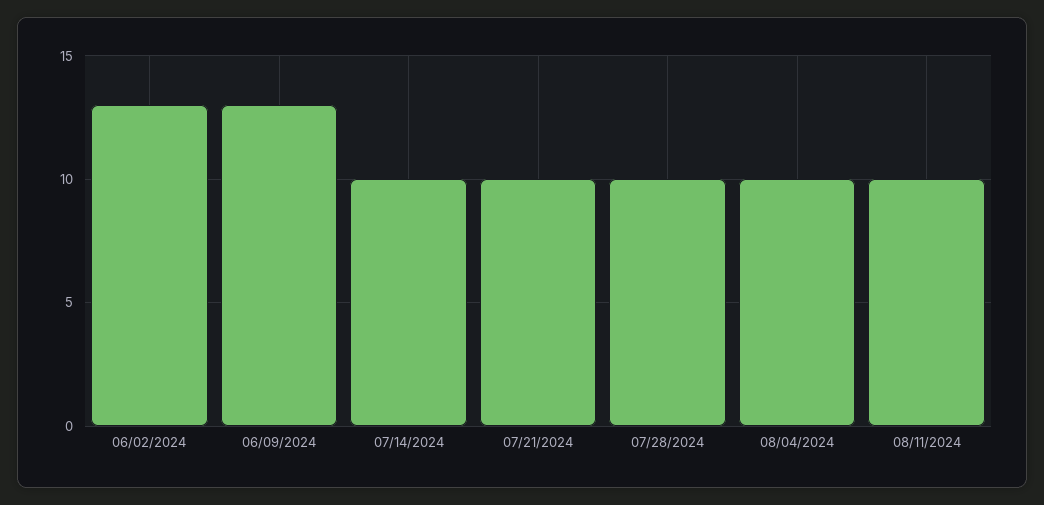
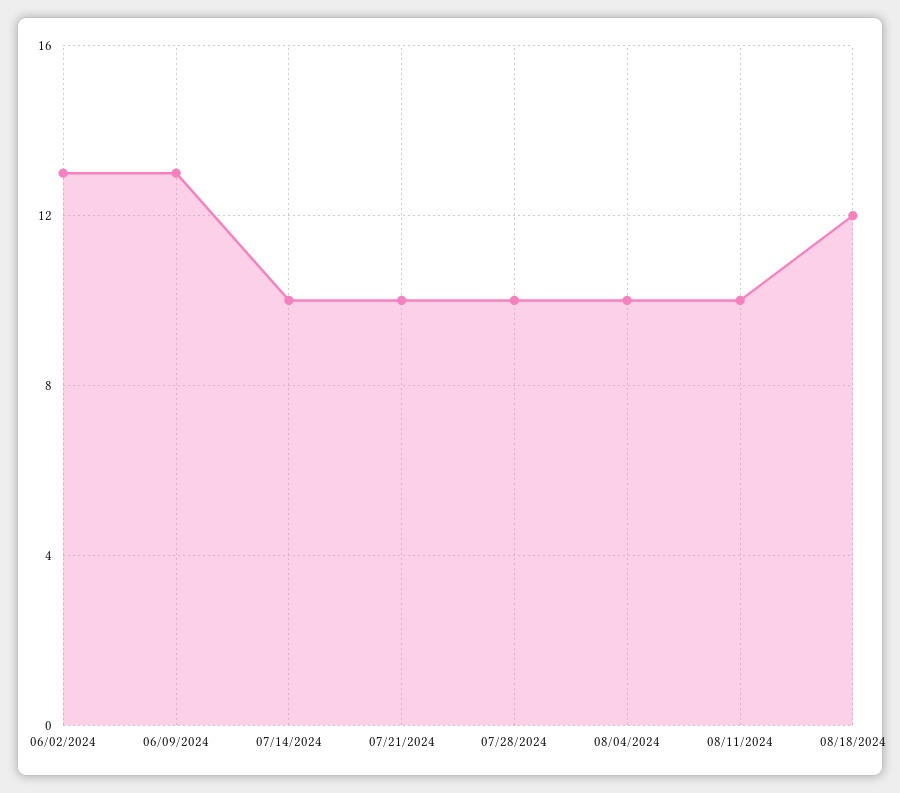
08/18/2024: none -> 12

